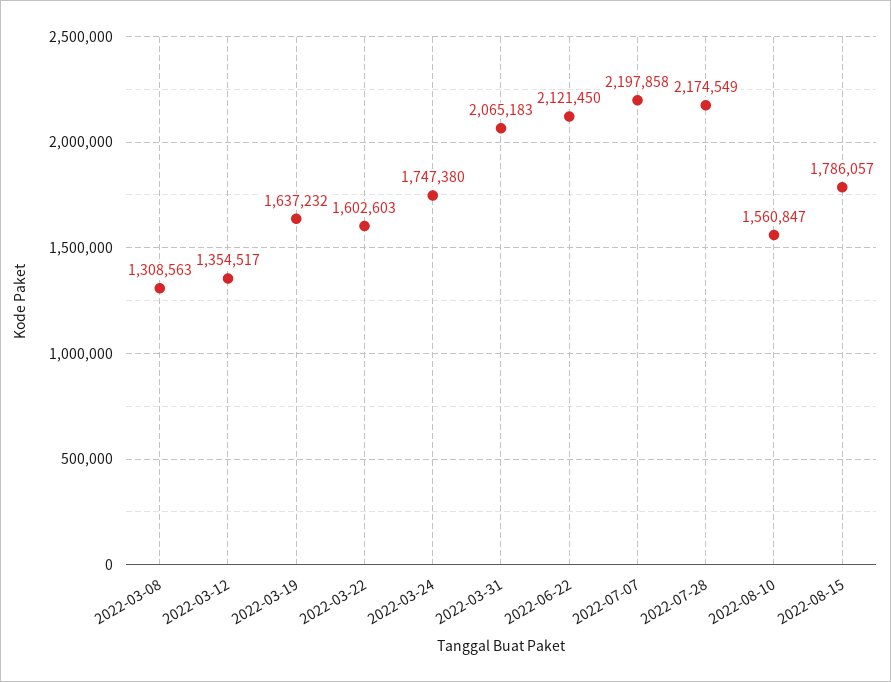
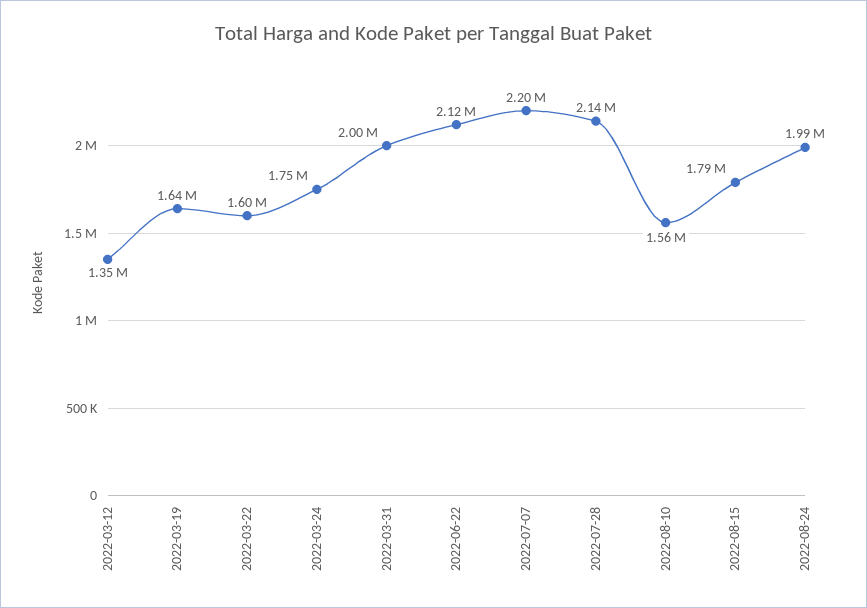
2022-03-08: 1308563 -> none
2022-03-31: 2065183 -> 2000000
2022-07-28: 2174549 -> 2140000
2022-08-24: none -> 1990000

